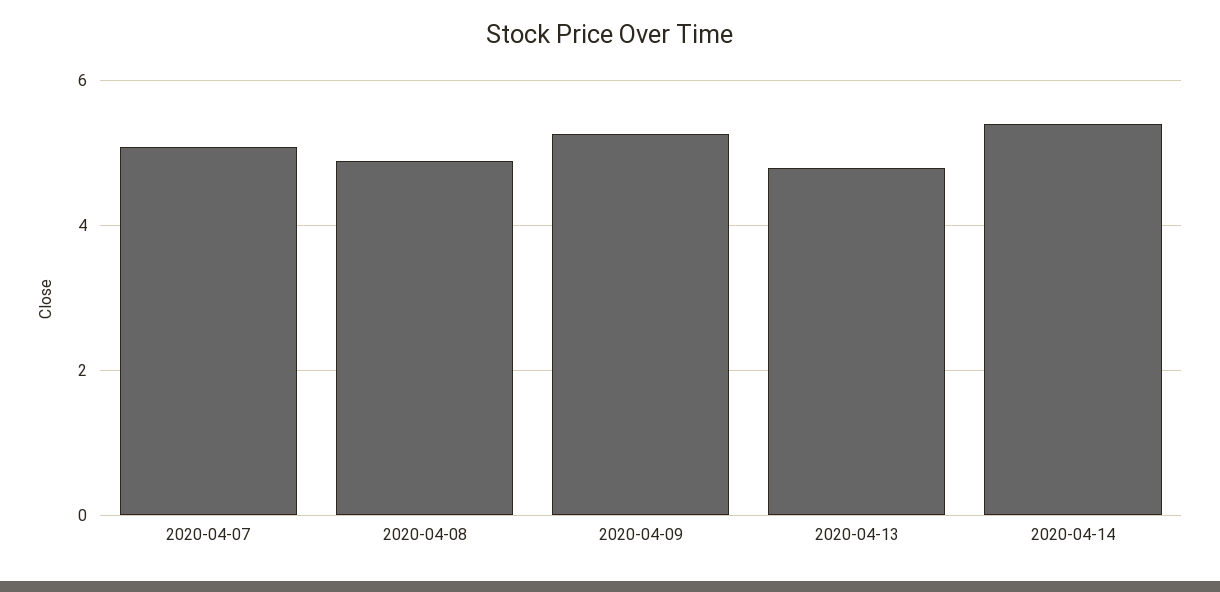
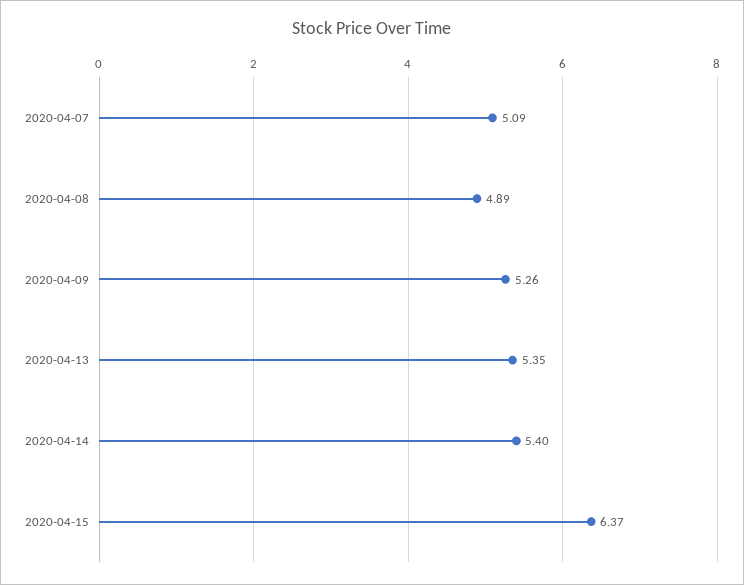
2020-04-13: 4.8 -> 5.35
2020-04-15: none -> 6.37

